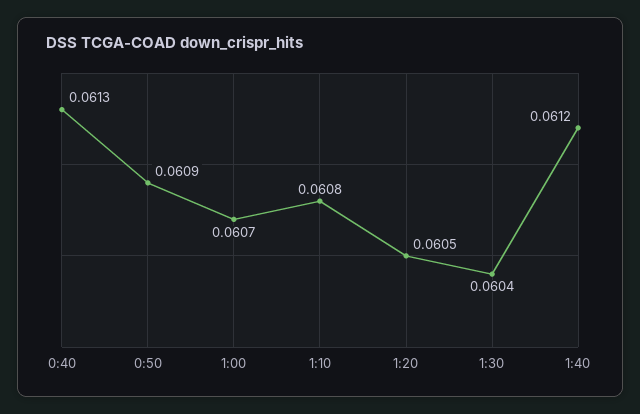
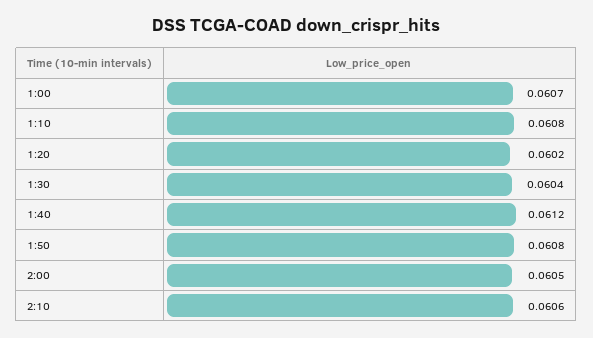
0:40: 0.0613 -> none
0:50: 0.0609 -> none
1:20: 0.0605 -> 0.0602
1:50: none -> 0.0608
2:00: none -> 0.0605
2:10: none -> 0.0606

